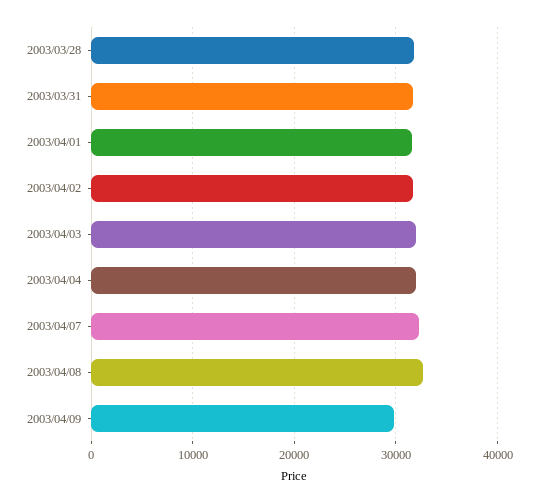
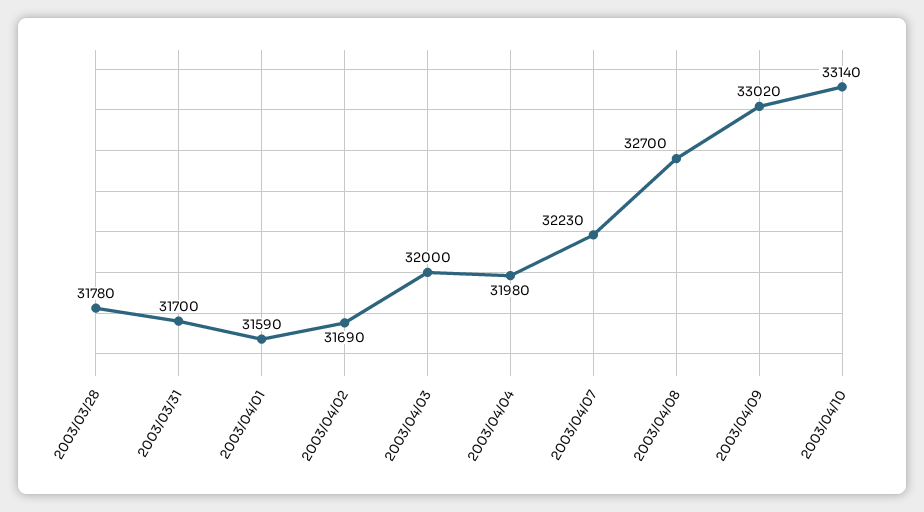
2003/04/09: 30000 -> 33020
2003/04/10: none -> 33140

